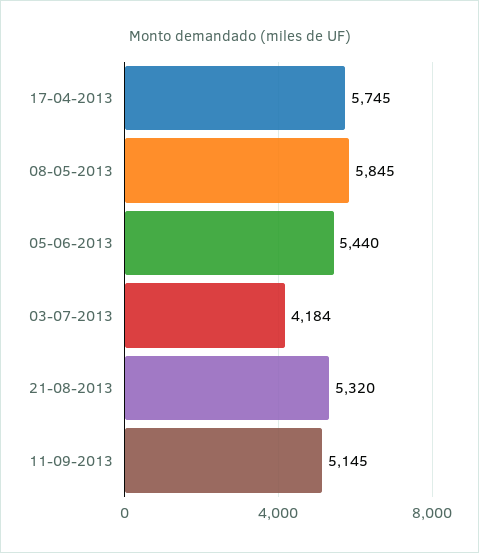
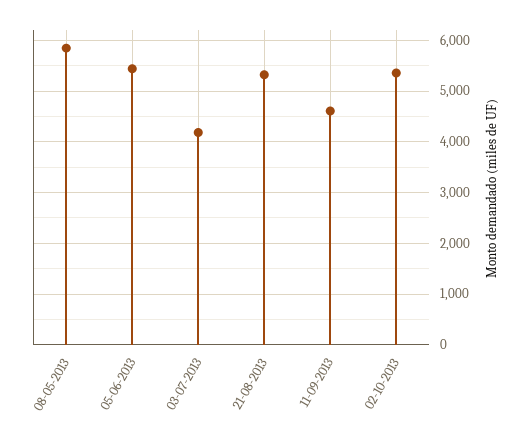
17-04-2013: 5745 -> none
11-09-2013: 5145 -> 4600
02-10-2013: none -> 5400

